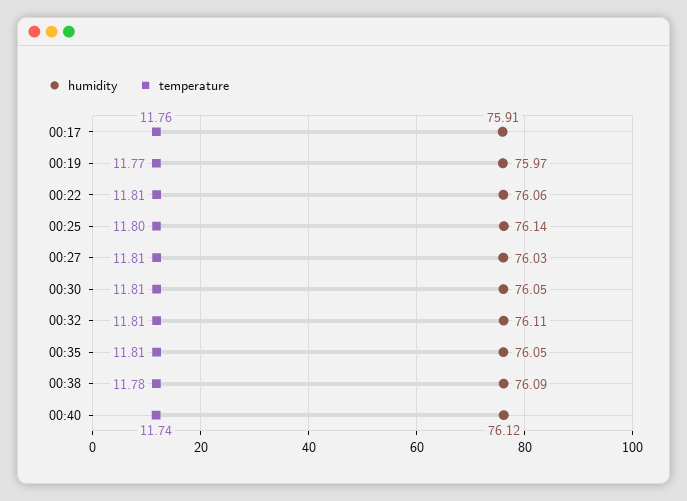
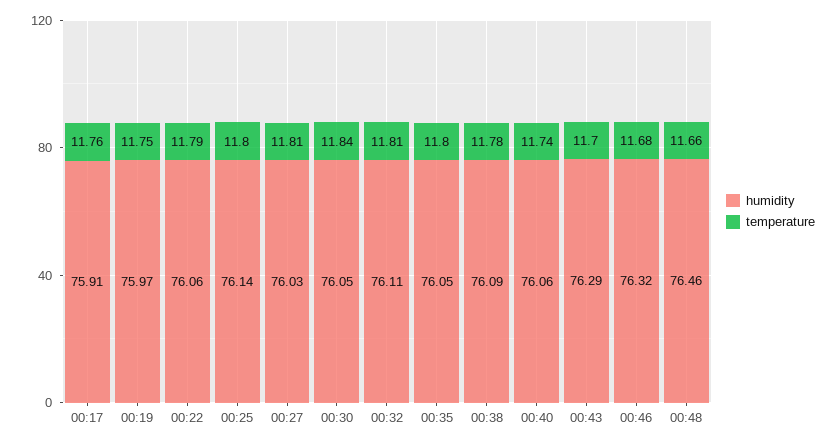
temperature, 00:19: 11.77 -> 11.75
temperature, 00:22: 11.81 -> 11.79
temperature, 00:30: 11.81 -> 11.84
temperature, 00:35: 11.81 -> 11.8
humidity, 00:40: 76.12 -> 76.06
humidity, 00:43: none -> 76.29
temperature, 00:43: none -> 11.7
humidity, 00:46: none -> 76.32
temperature, 00:46: none -> 11.68
humidity, 00:48: none -> 76.46
temperature, 00:48: none -> 11.66

